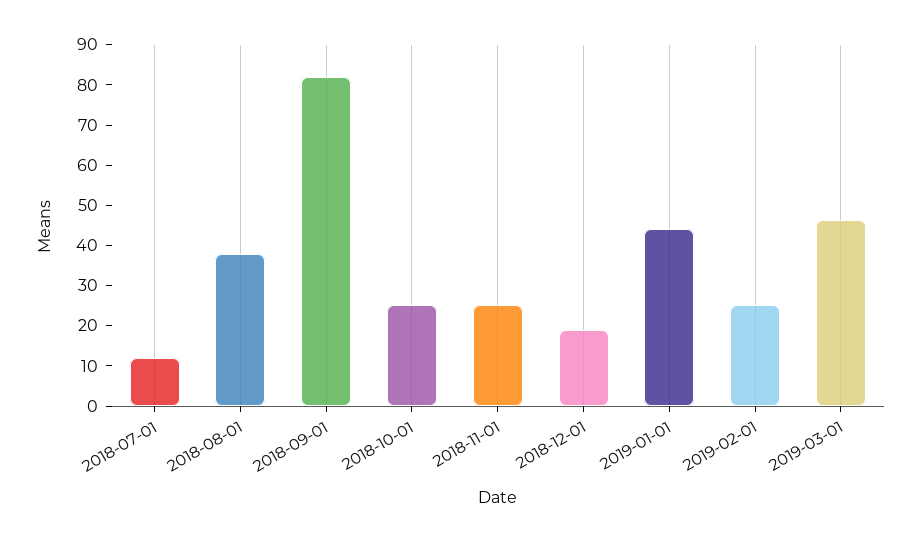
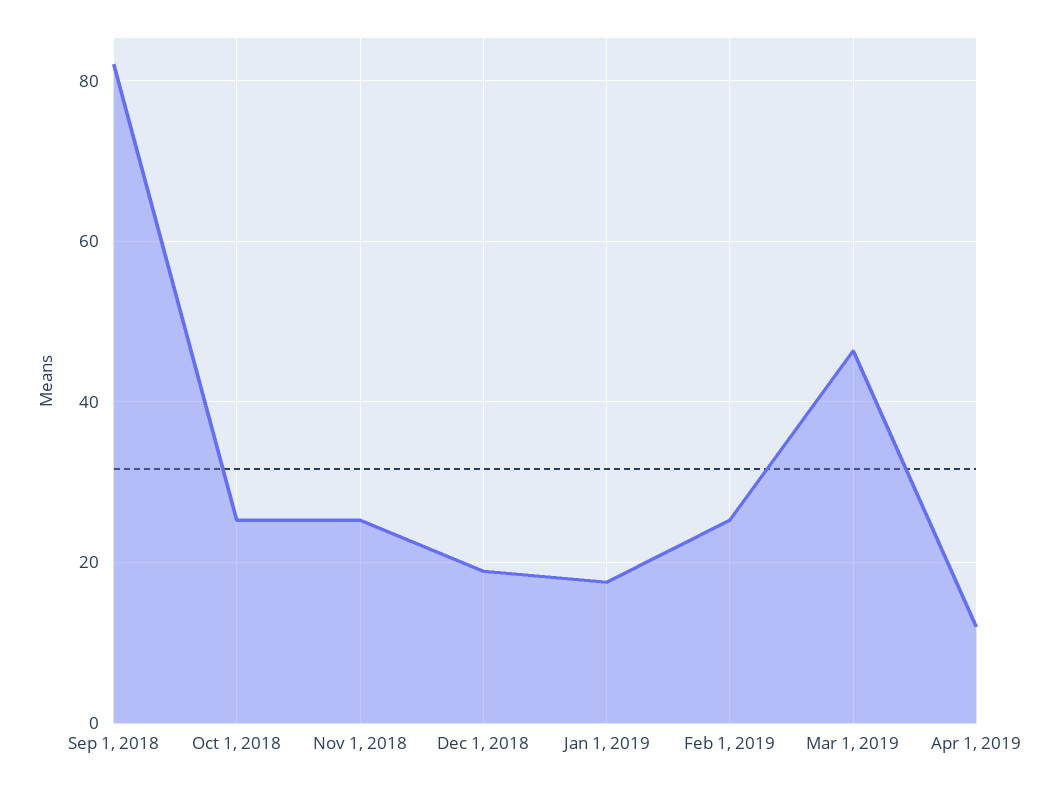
2018-07-01: 12 -> none
2018-08-01: 38 -> none
2019-01-01: 44 -> 18
Apr 1, 2019: none -> 12

